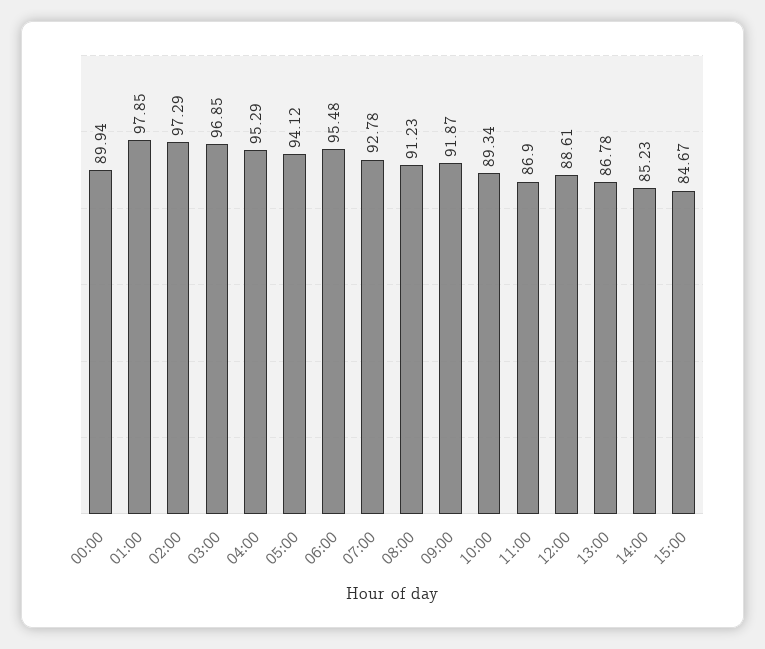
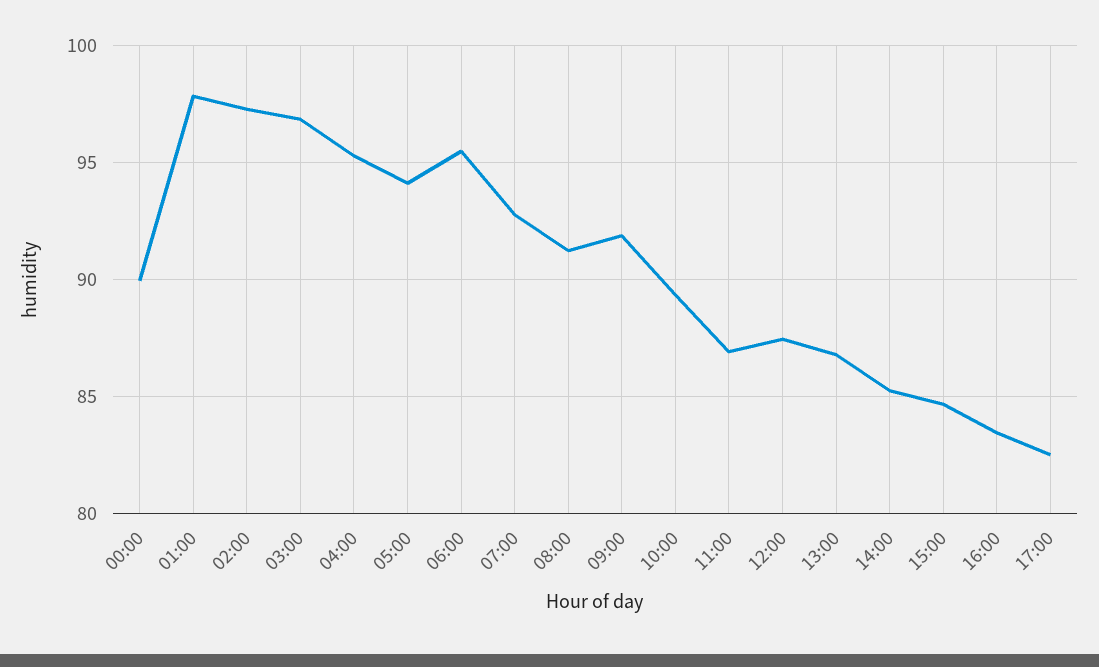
12:00: 88.61 -> 87.5
16:00: none -> 83.5
17:00: none -> 82.5

